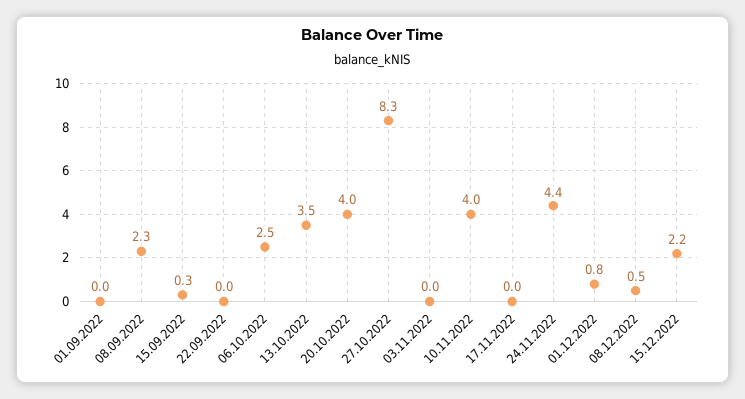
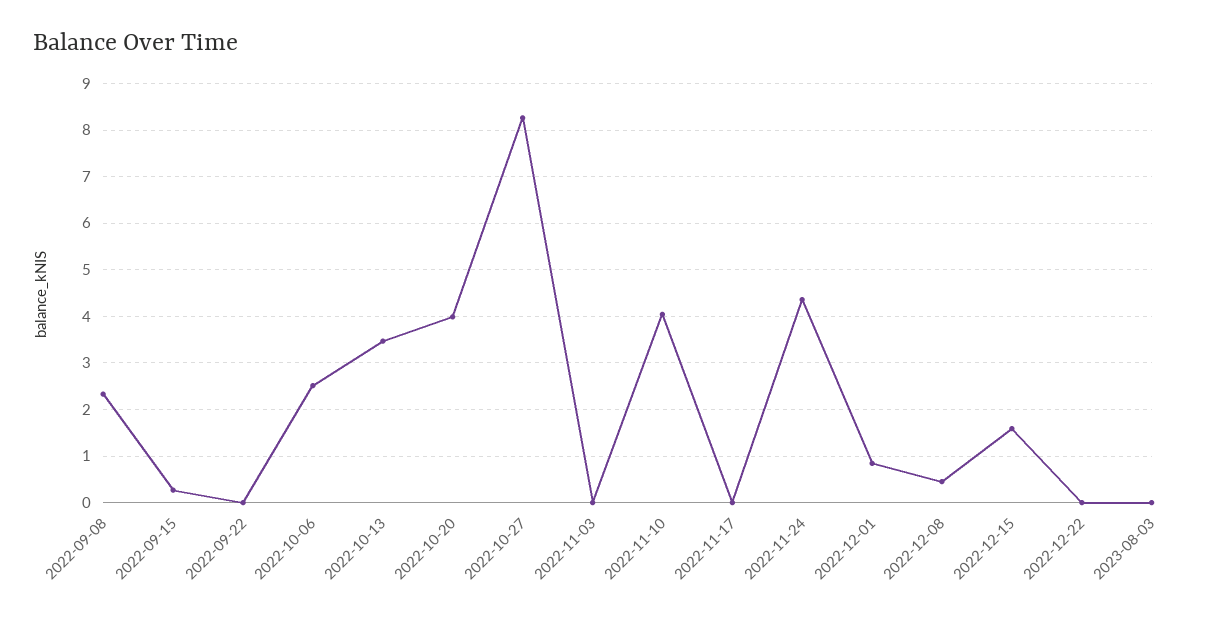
01.09.2022: 0 -> none
15.12.2022: 2.2 -> 1.6
2022-12-22: none -> 0
2023-08-03: none -> 0

